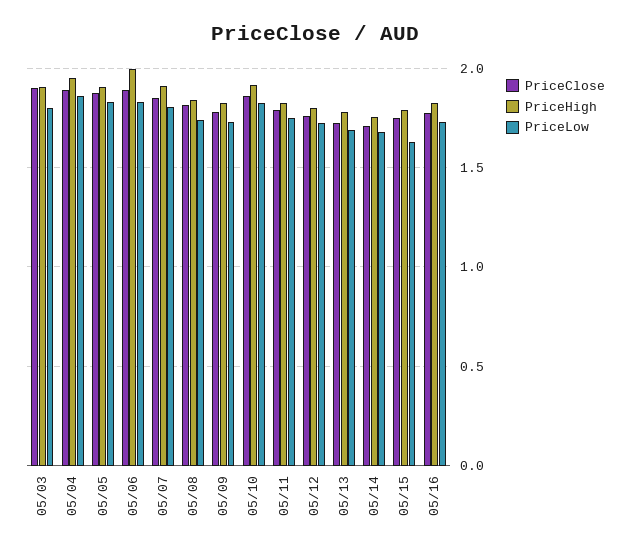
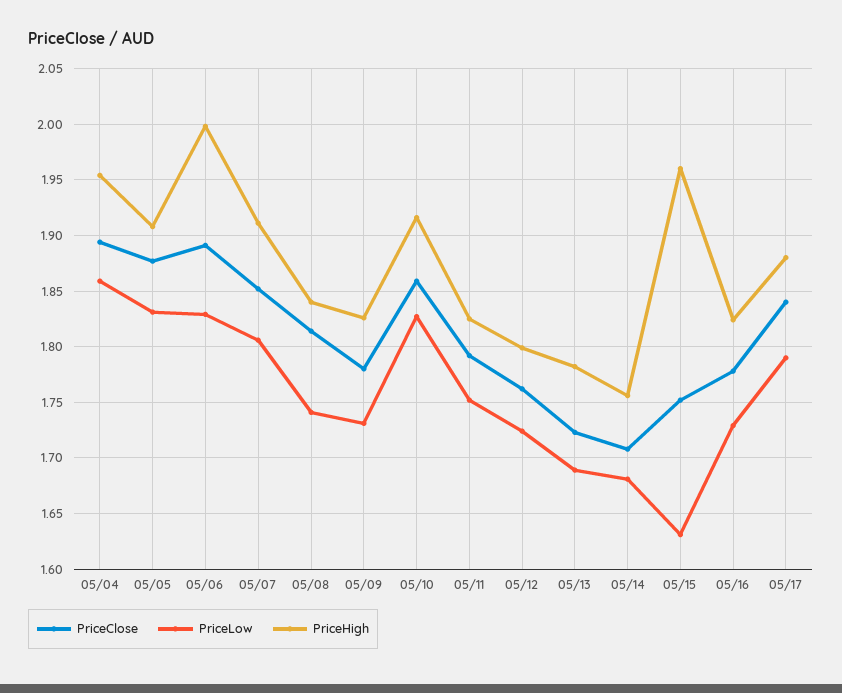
PriceClose, 05/03: 1.9 -> none
PriceHigh, 05/03: 1.9 -> none
PriceLow, 05/03: 1.8 -> none
PriceHigh, 05/15: 1.8 -> 1.96
PriceClose, 05/17: none -> 1.84
PriceLow, 05/17: none -> 1.79
PriceHigh, 05/17: none -> 1.88

